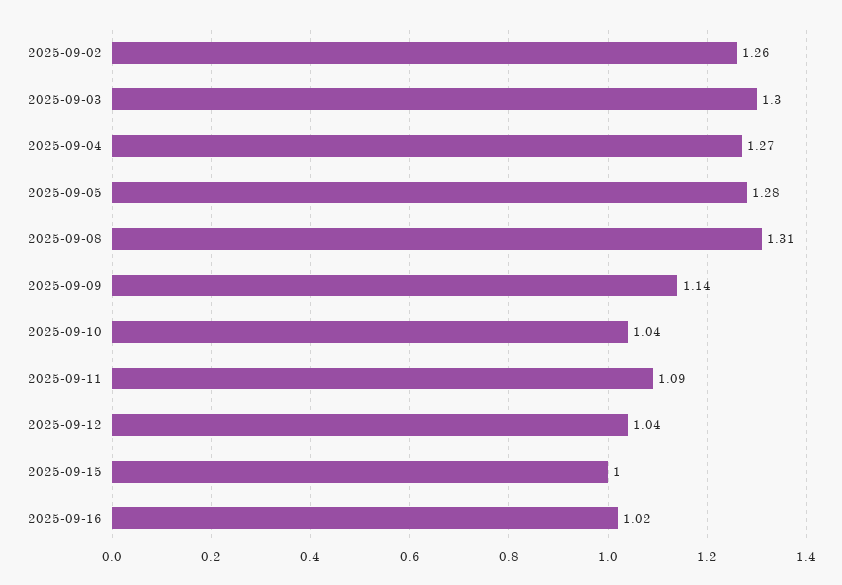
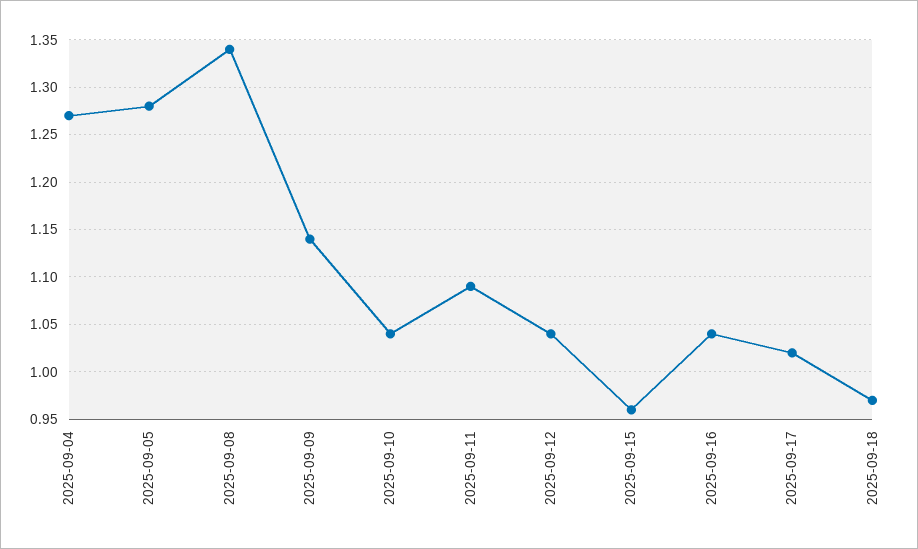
2025-09-02: 1.26 -> none
2025-09-03: 1.3 -> none
2025-09-08: 1.31 -> 1.34
2025-09-15: 1 -> 0.96
2025-09-16: 1.02 -> 1.04
2025-09-17: none -> 1.02
2025-09-18: none -> 0.97

